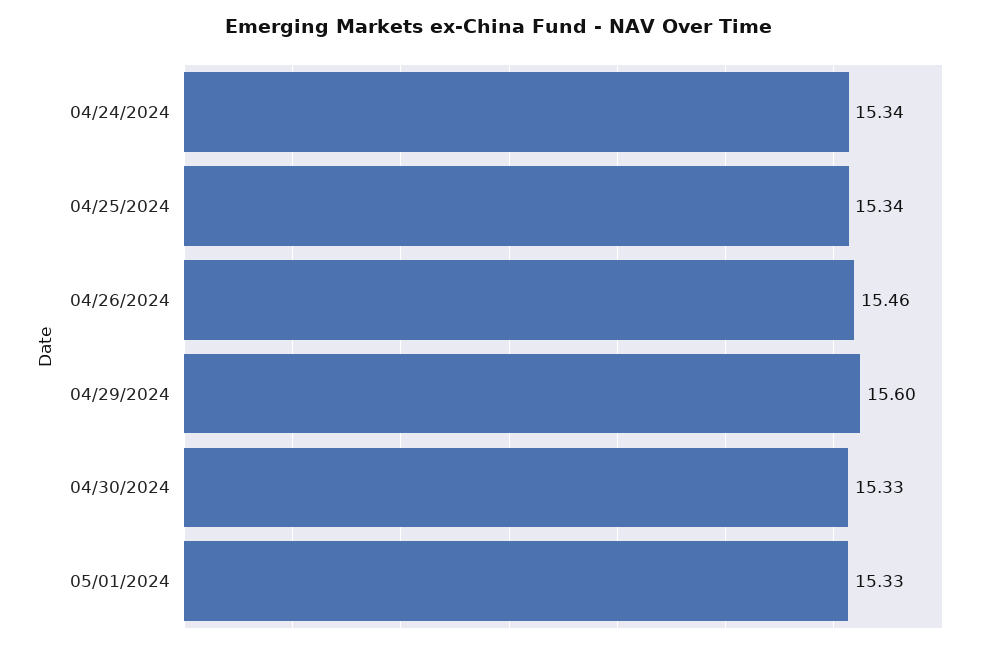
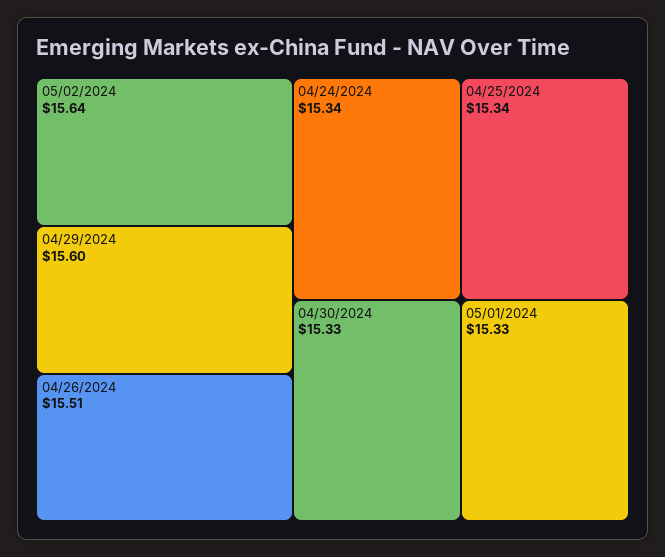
04/26/2024: 15.46 -> 15.51
05/02/2024: none -> 15.64

